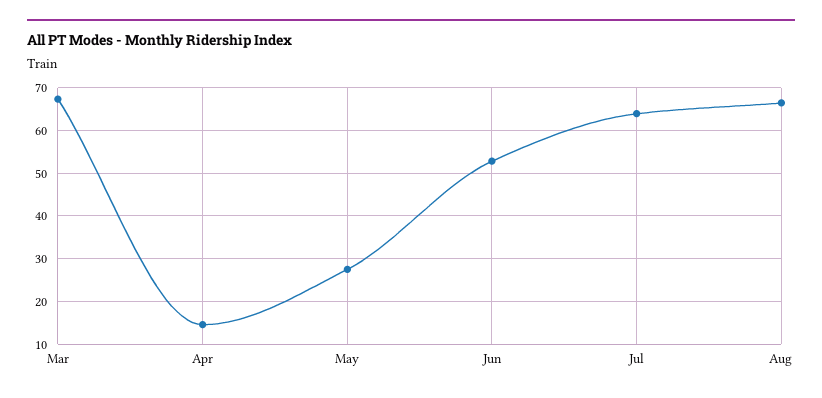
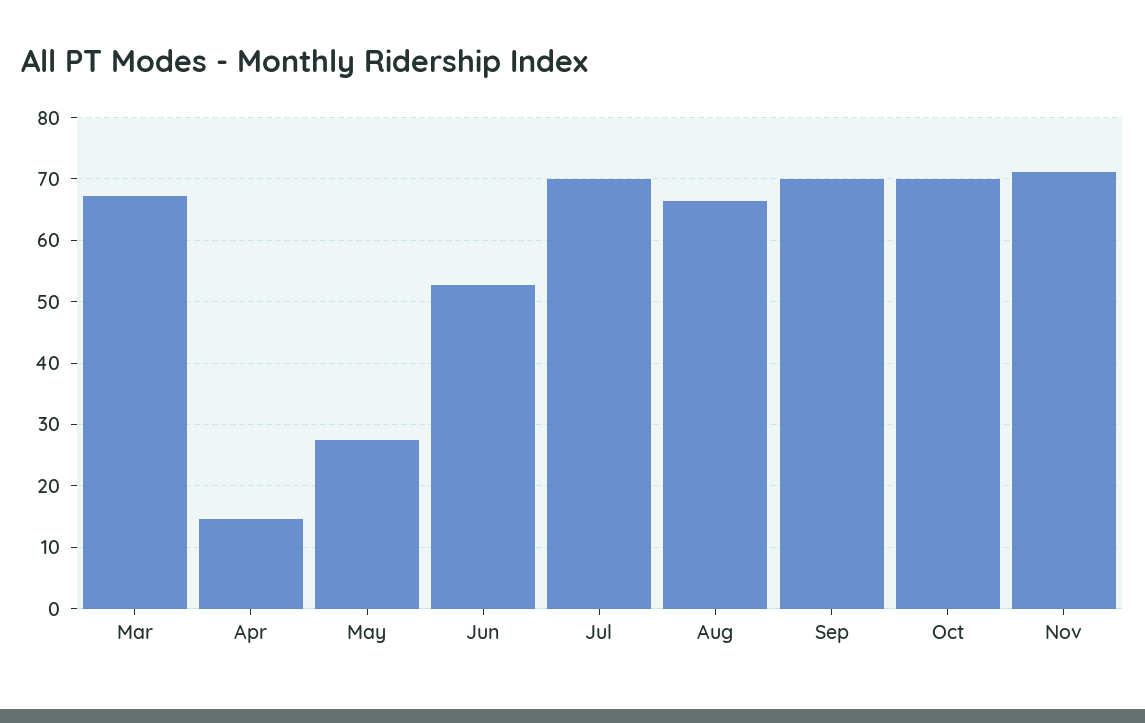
Jul: 64 -> 70
Sep: none -> 70
Oct: none -> 70
Nov: none -> 71

